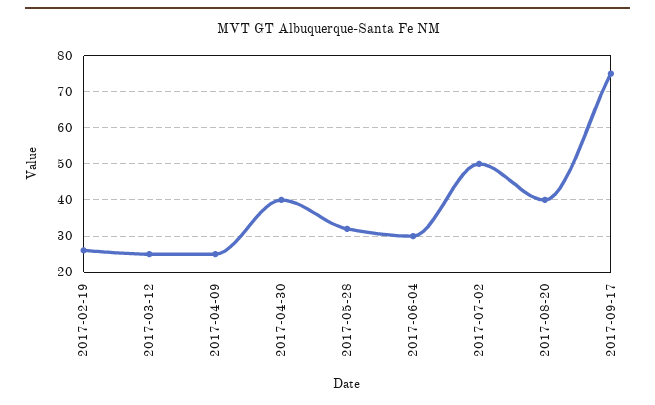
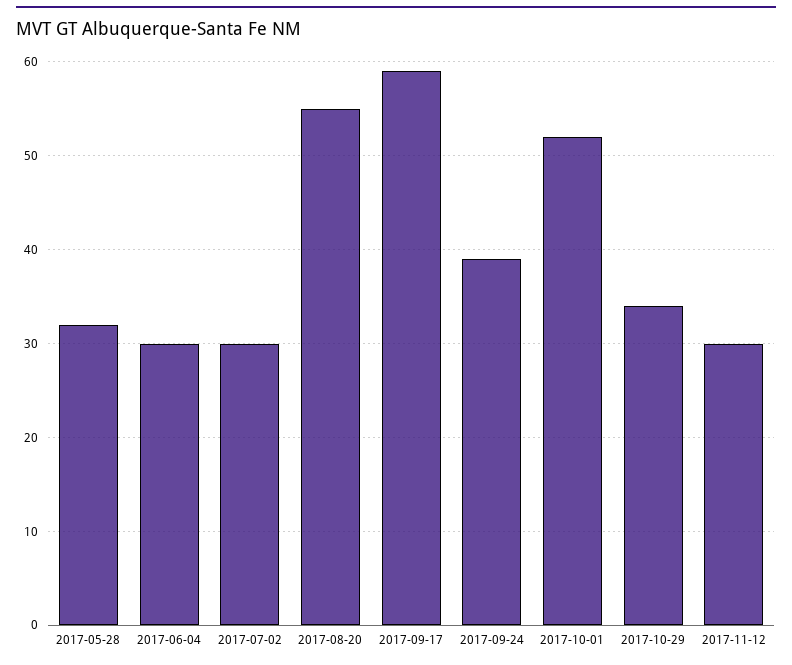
2017-02-19: 25 -> none
2017-03-12: 25 -> none
2017-04-09: 25 -> none
2017-04-30: 40 -> none
2017-07-02: 50 -> 30
2017-08-20: 40 -> 55
2017-09-17: 75 -> 59
2017-09-24: none -> 39
2017-10-01: none -> 52
2017-10-29: none -> 34
2017-11-12: none -> 30

